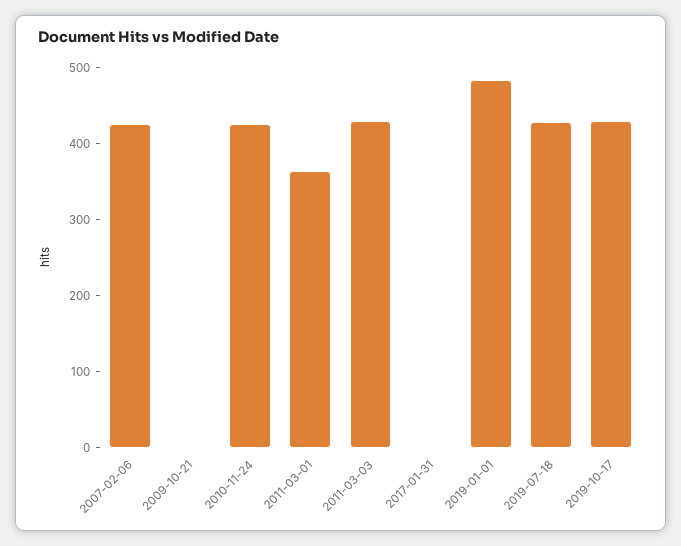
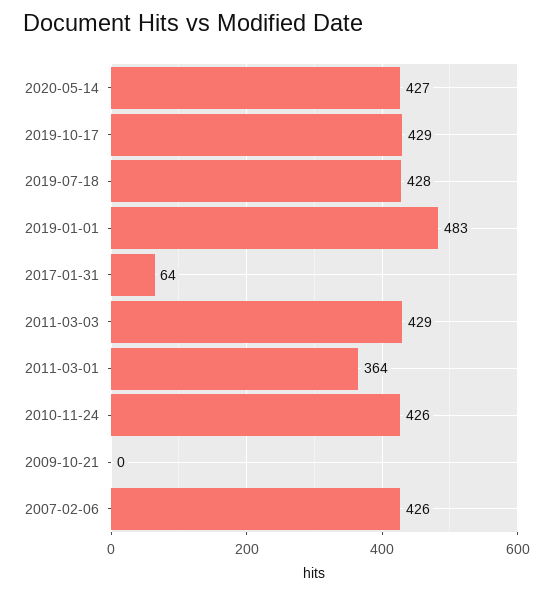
2017-01-31: 0 -> 64
2020-05-14: none -> 427

